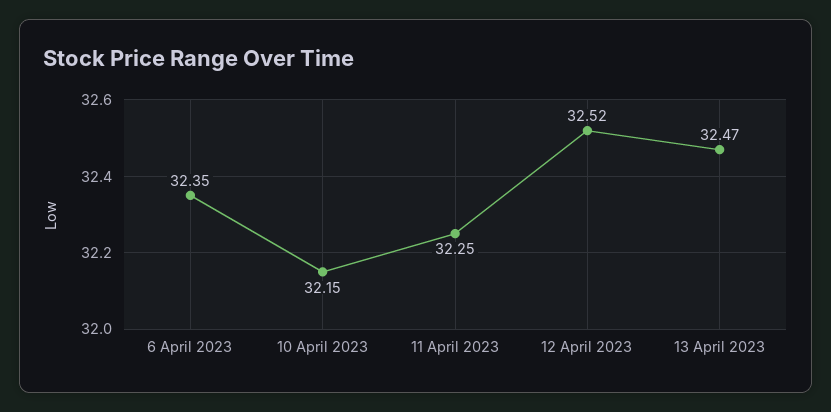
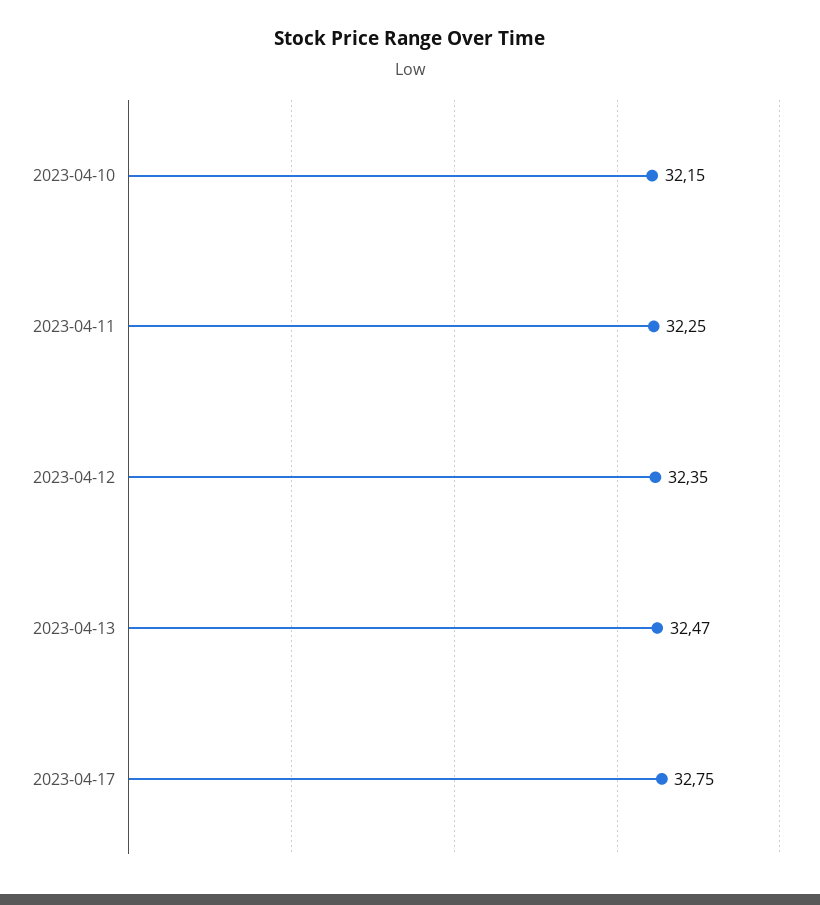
6 April 2023: 32.35 -> none
12 April 2023: 32.52 -> 32.35
2023-04-17: none -> 32.75

